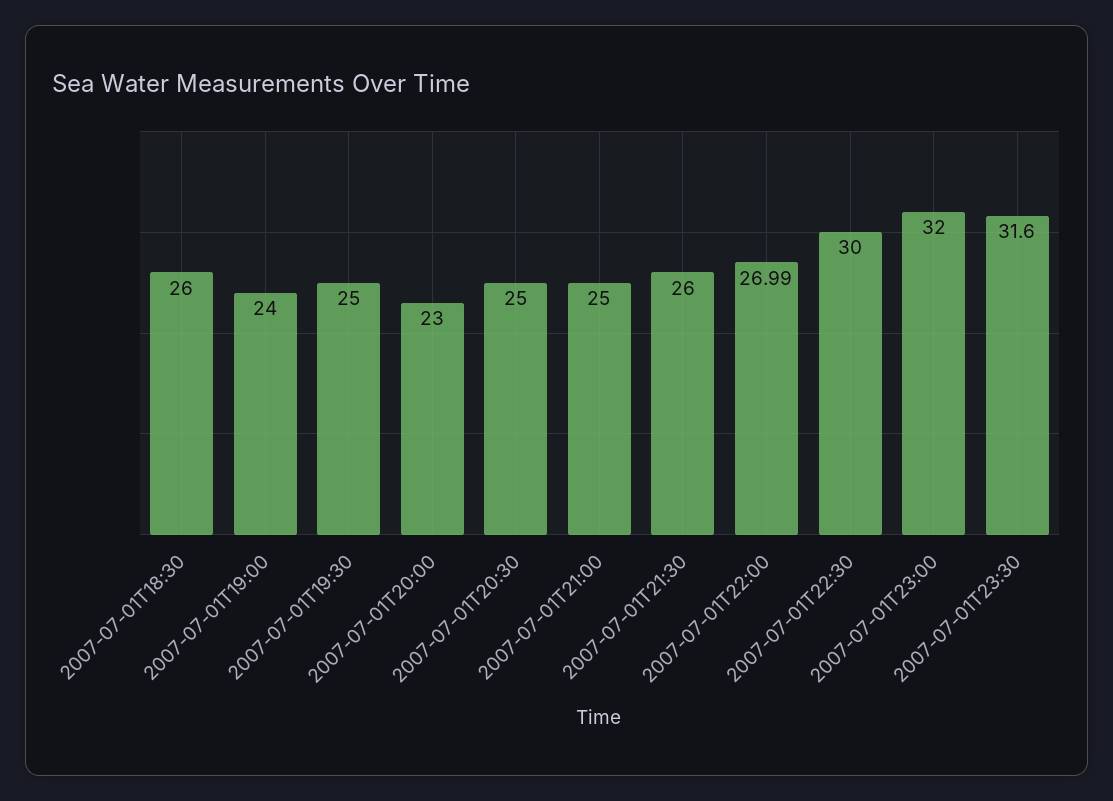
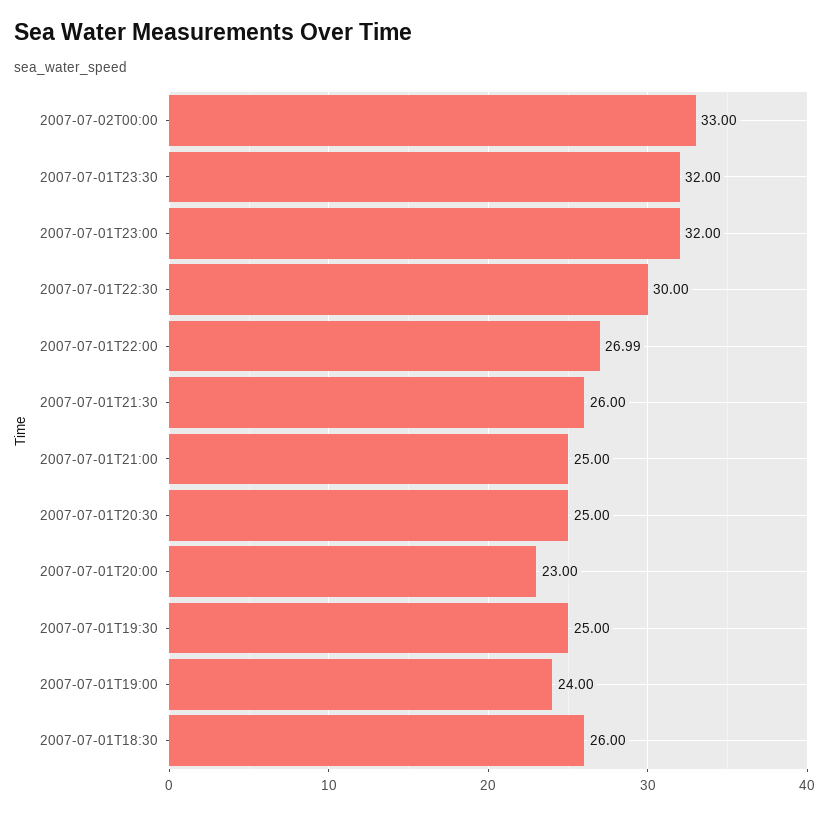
2007-07-01T23:30: 31.6 -> 32
2007-07-02T00:00: none -> 33

